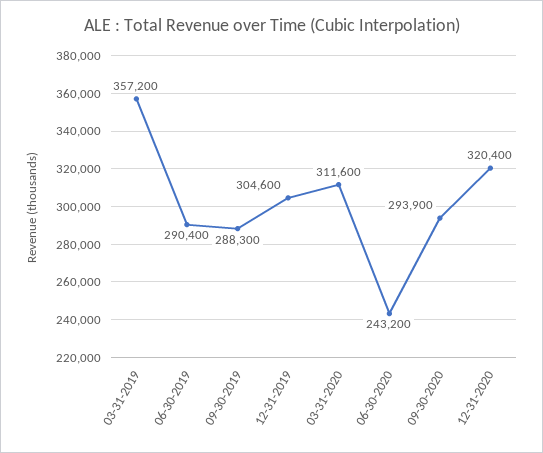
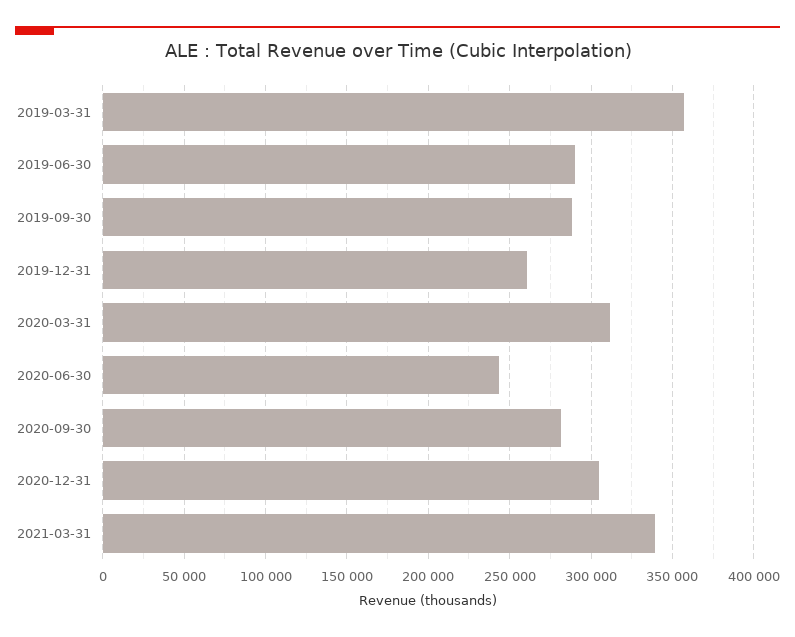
12-31-2019: 304600 -> 260000
09-30-2020: 293900 -> 280000
12-31-2020: 320400 -> 305000
2021-03-31: none -> 340000

